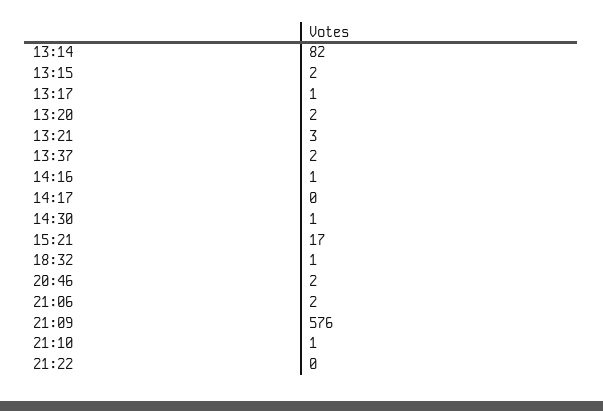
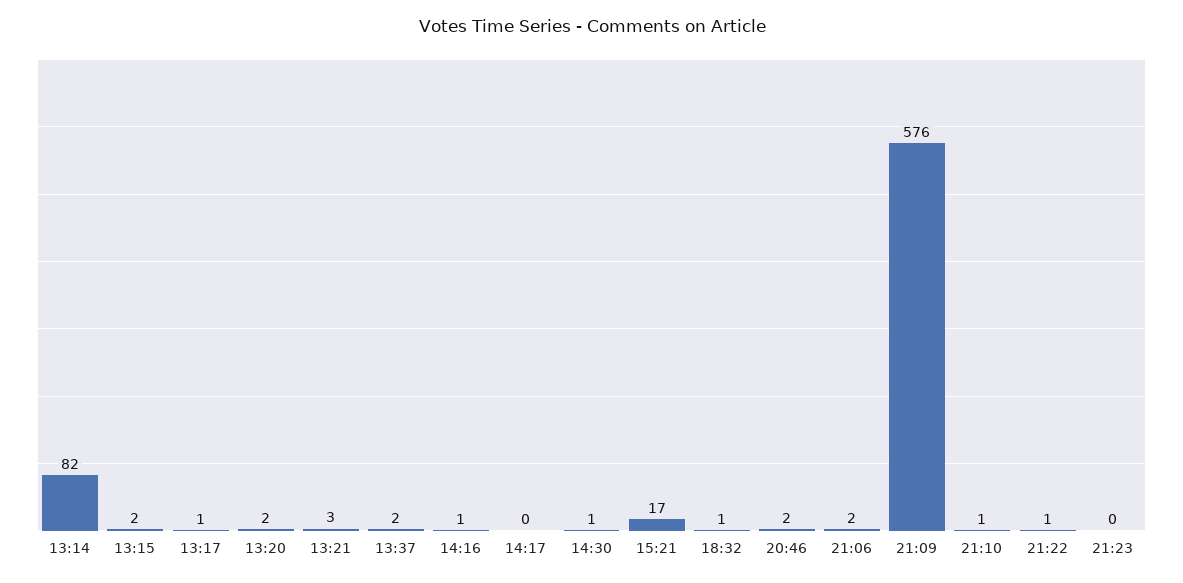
21:22: 0 -> 1
21:23: none -> 0

